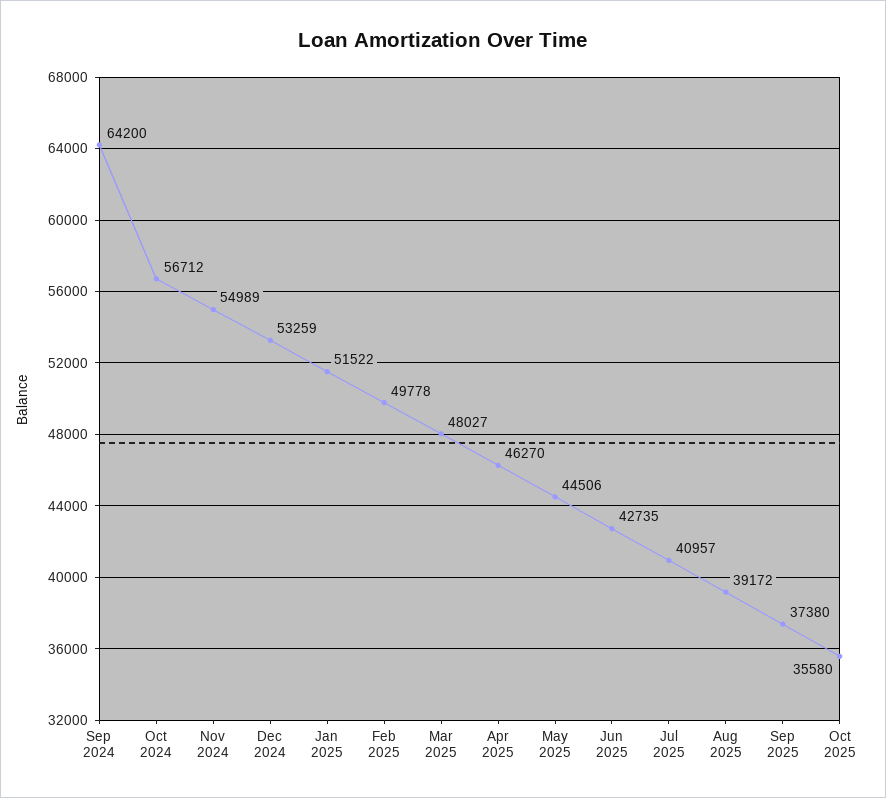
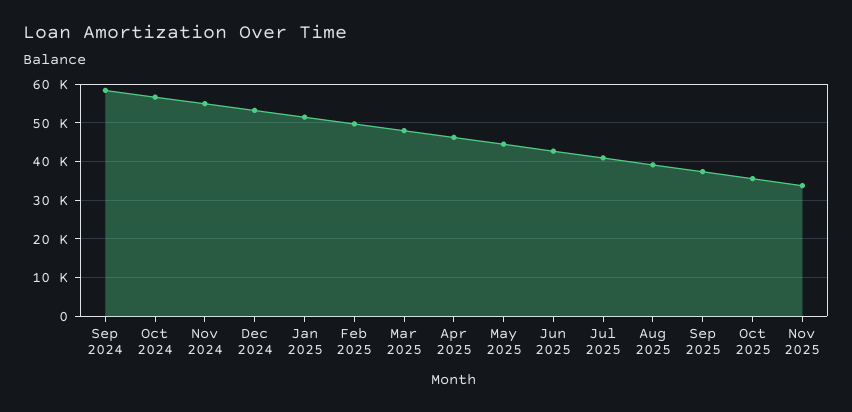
Sep 2024: 64200 -> 58000
Nov 2025: none -> 34000

